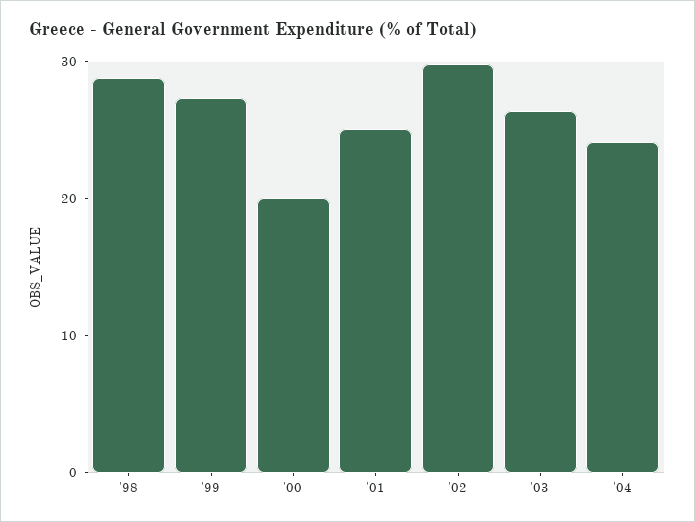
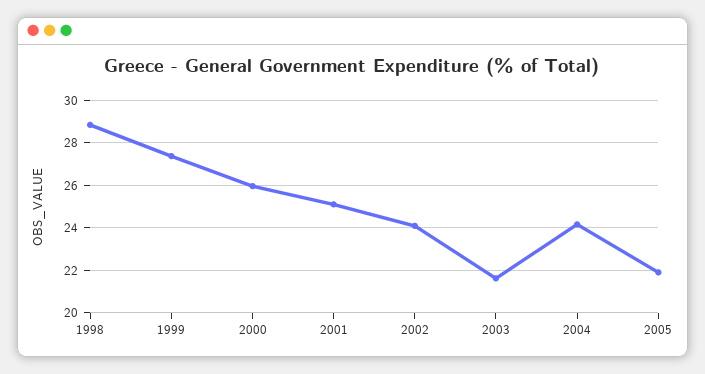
'00: 20 -> 26
'02: 30 -> 24
'03: 26 -> 21.5
2005: none -> 22

